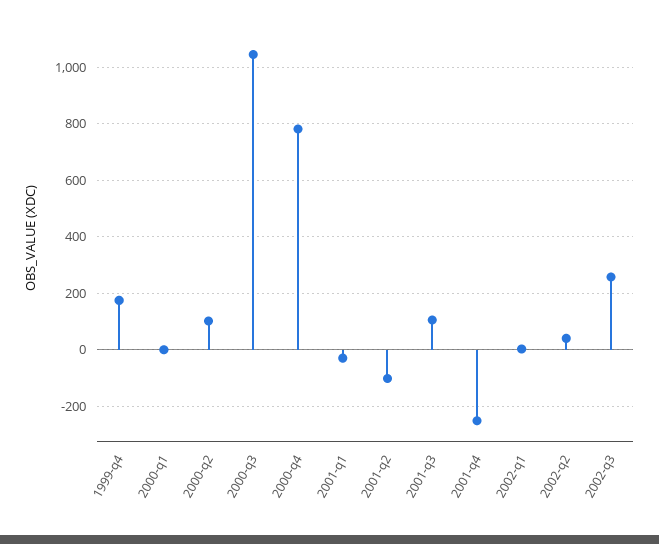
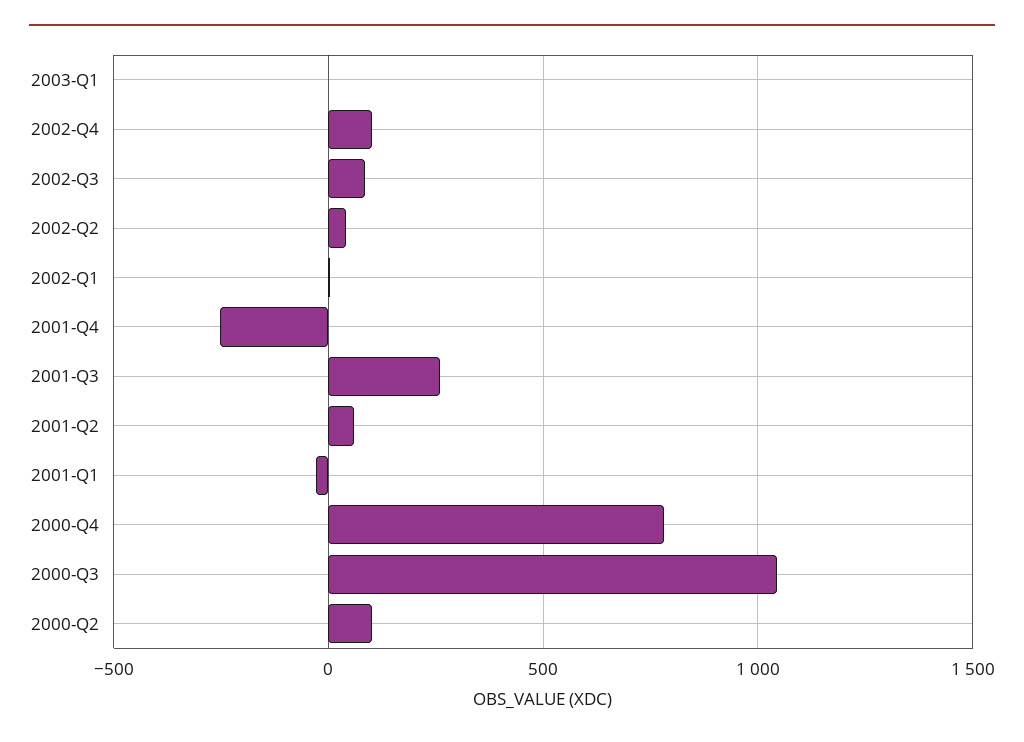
1999-q4: 175 -> none
2000-q1: 0 -> none
2001-q2: -100 -> 50
2001-q3: 100 -> 250
2002-q3: 250 -> 100
2003-Q1: none -> 0
2002-Q4: none -> 100

